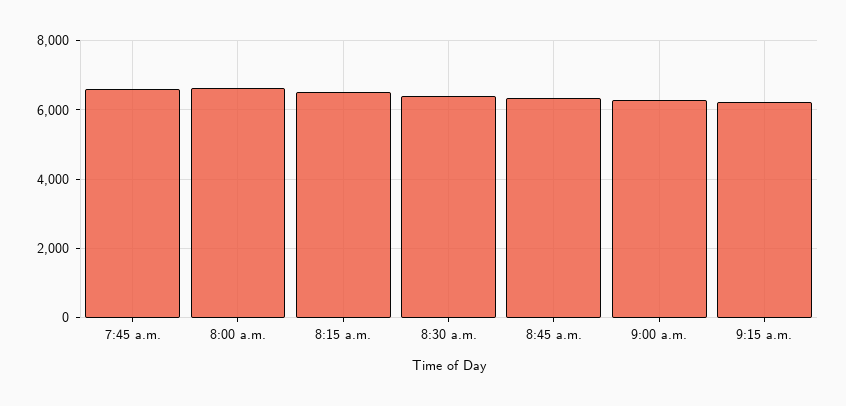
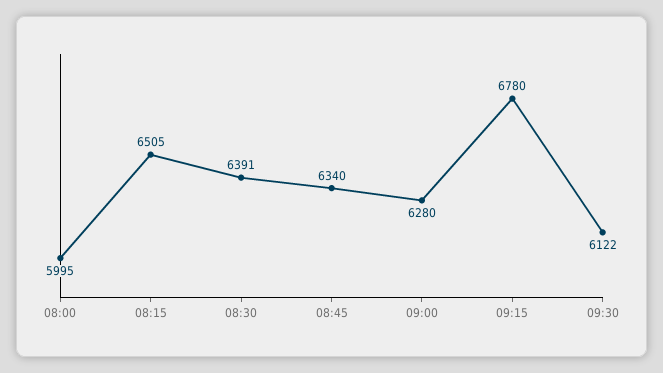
7:45 a.m.: 6600 -> none
8:00 a.m.: 6600 -> 5995
9:15 a.m.: 6200 -> 6780
09:30: none -> 6122

